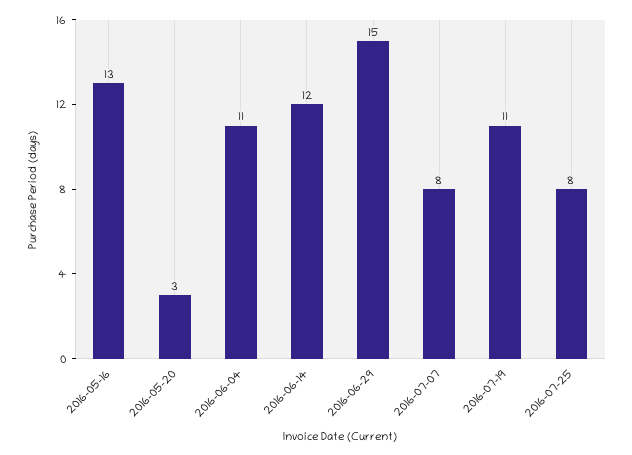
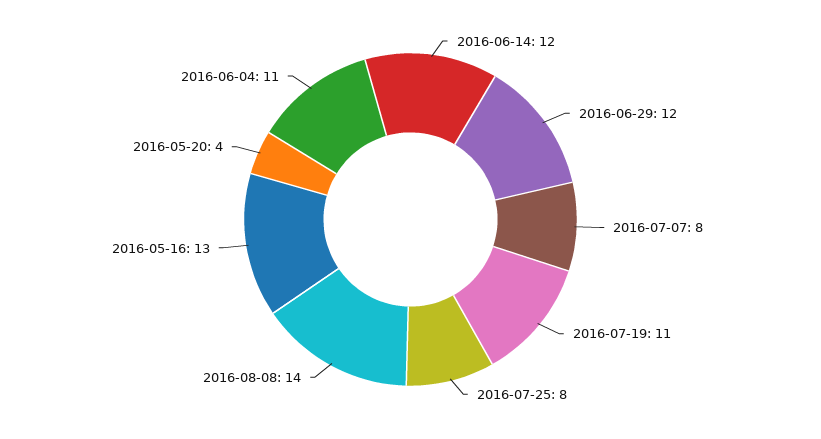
2016-05-20: 3 -> 4
2016-06-29: 15 -> 12
2016-08-08: none -> 14

